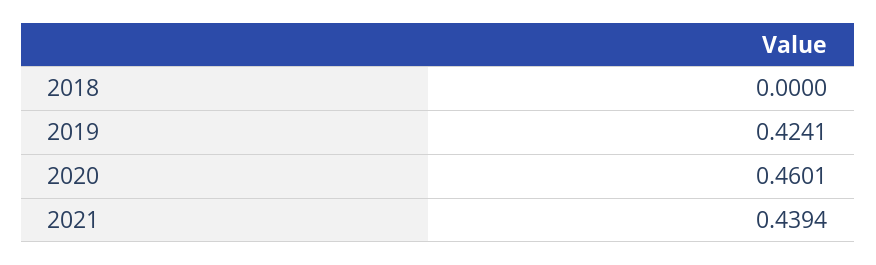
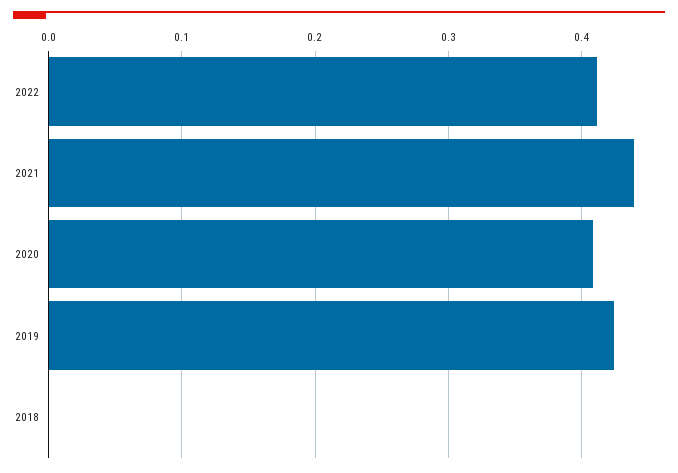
2020: 0.4601 -> 0.41
2022: none -> 0.41

